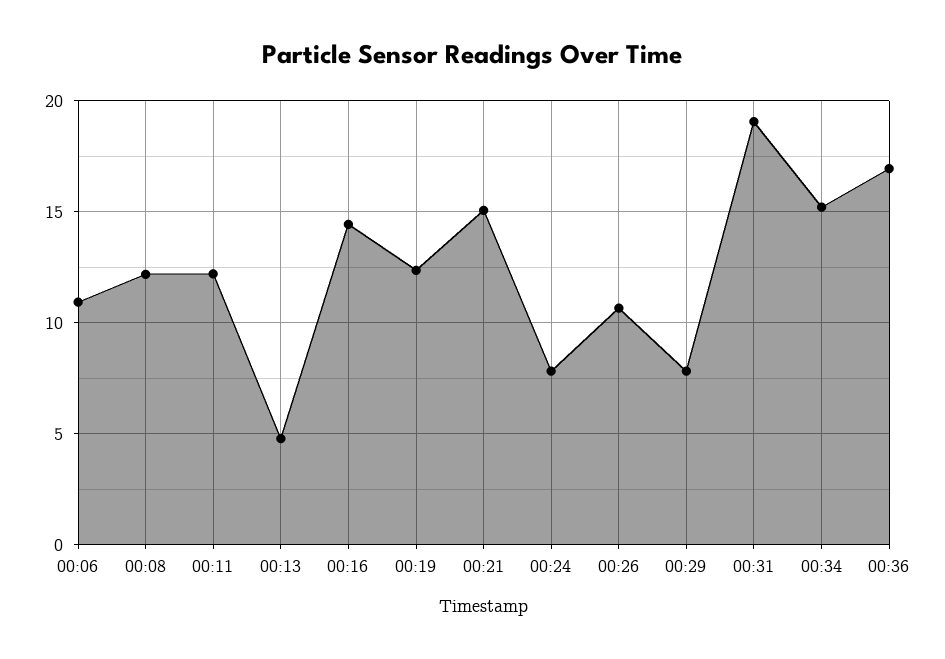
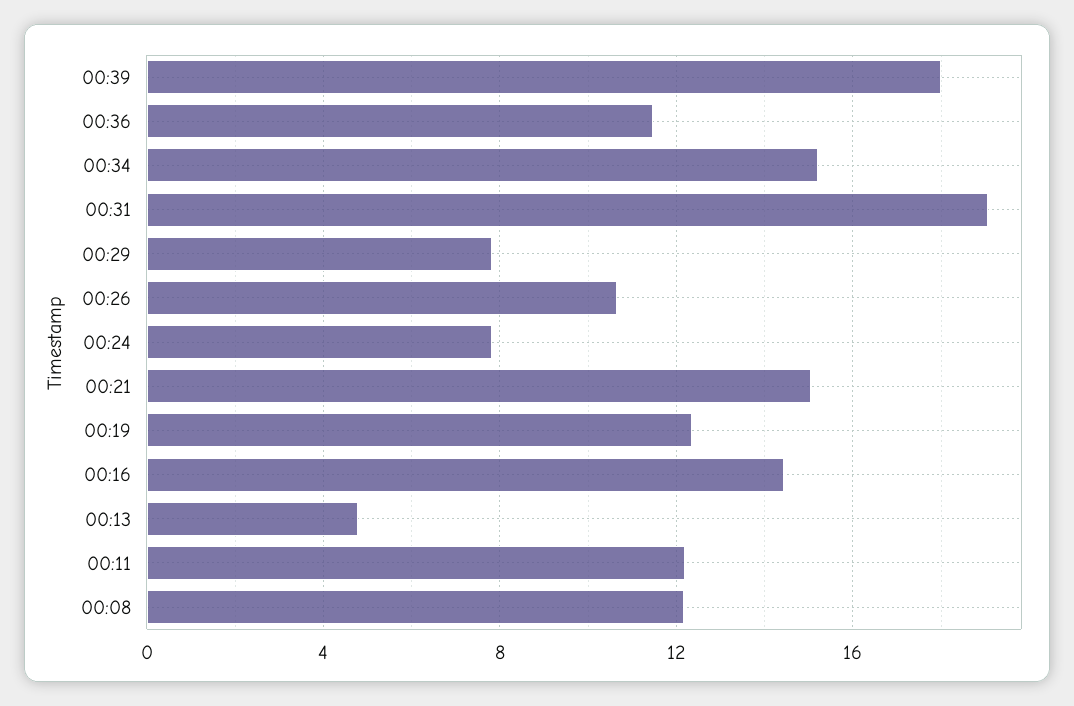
00:06: 11 -> none
00:36: 17 -> 11.5
00:39: none -> 18

